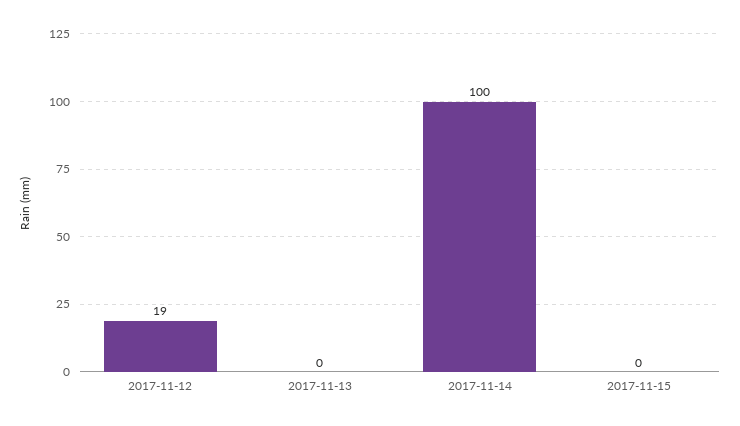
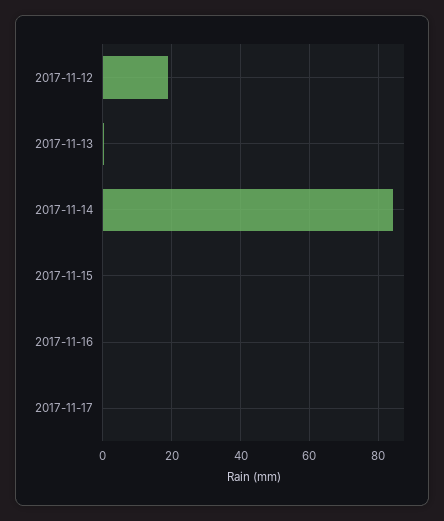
2017-11-14: 100 -> 84
2017-11-16: none -> 0
2017-11-17: none -> 0

